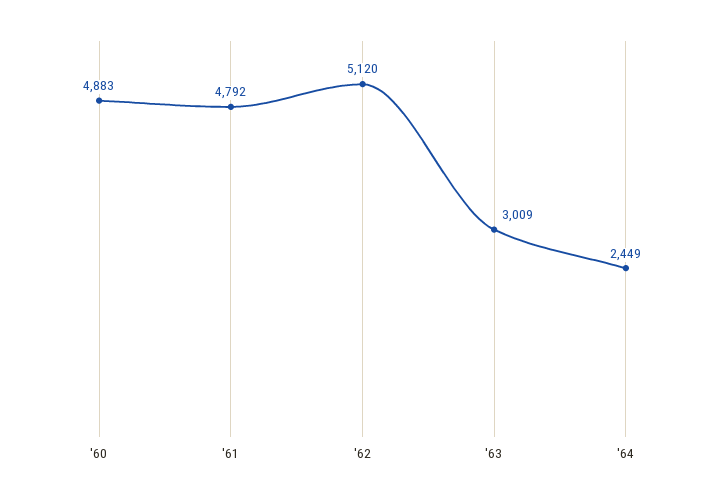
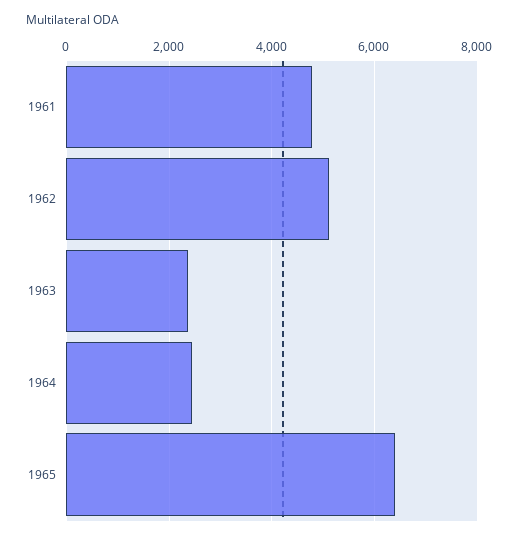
'60: 4883 -> none
'63: 3009 -> 2400
1965: none -> 6400

